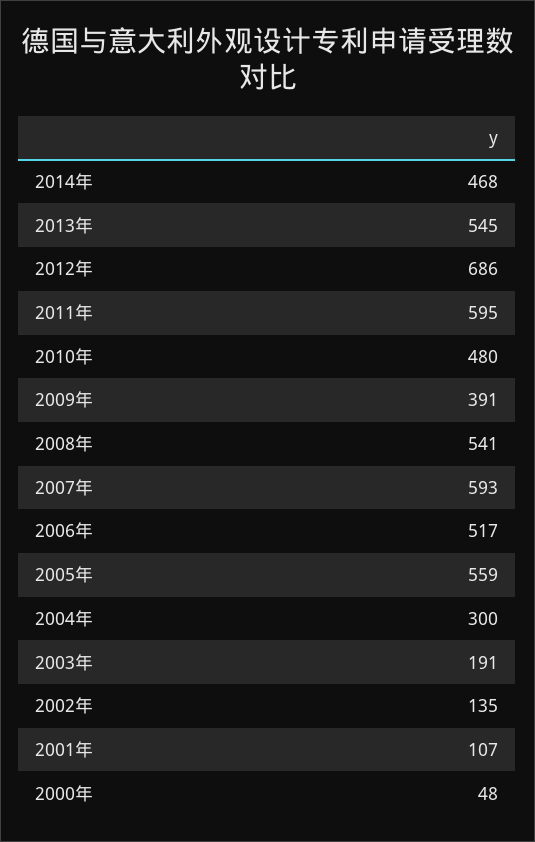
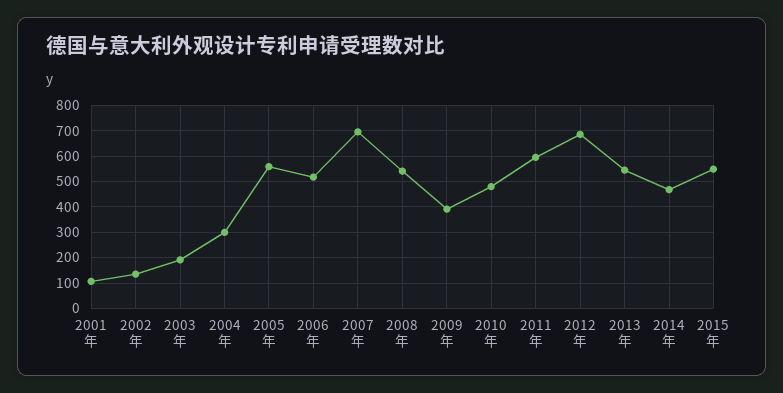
2007年: 593 -> 700
2000年: 48 -> none
2015年: none -> 550

